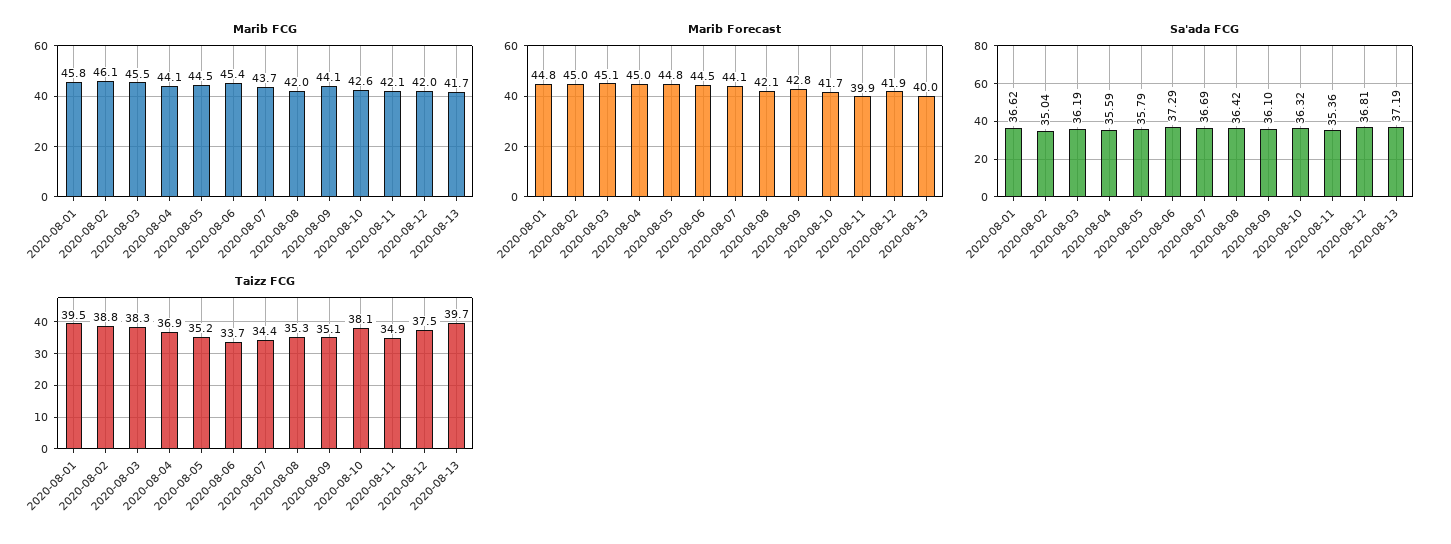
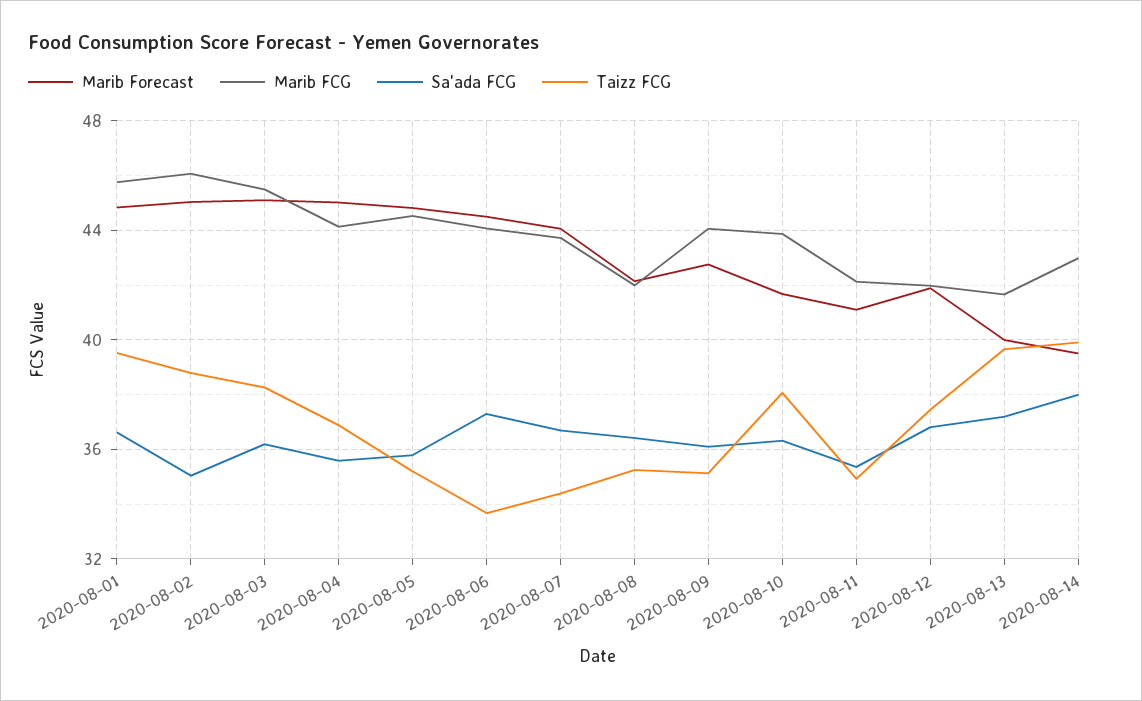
Marib FCG, 2020-08-06: 45.4 -> 44
Marib FCG, 2020-08-10: 42.6 -> 44
Marib Forecast, 2020-08-11: 39.9 -> 41
Marib Forecast, 2020-08-14: none -> 39.5
Marib FCG, 2020-08-14: none -> 43
Sa'ada FCG, 2020-08-14: none -> 38
Taizz FCG, 2020-08-14: none -> 40

